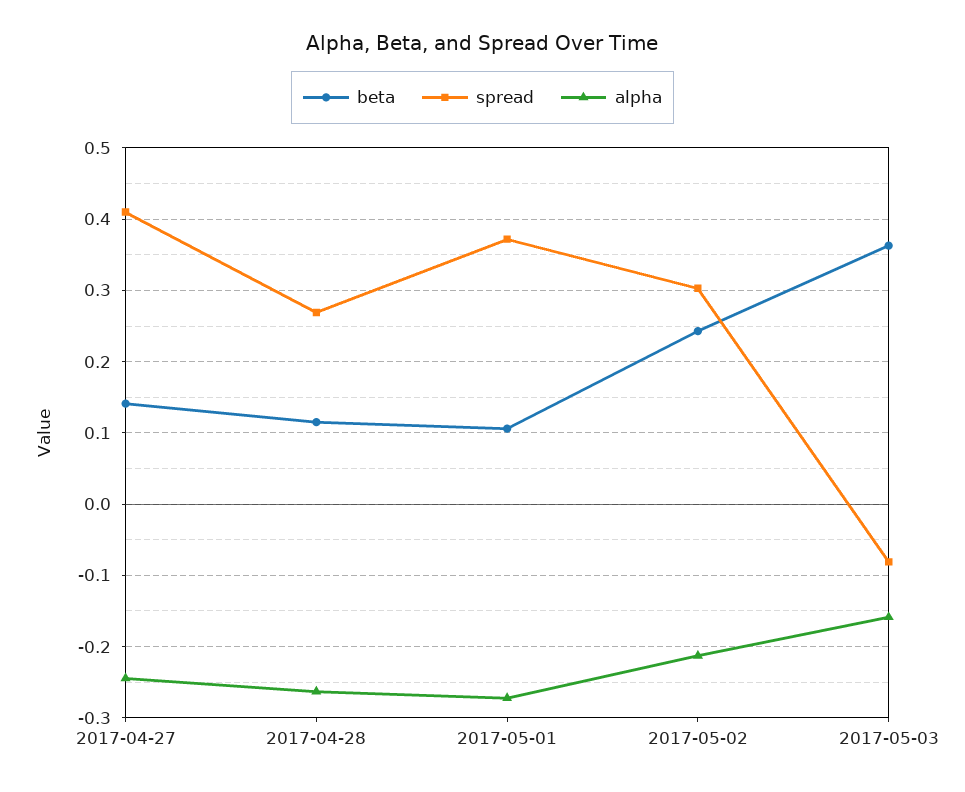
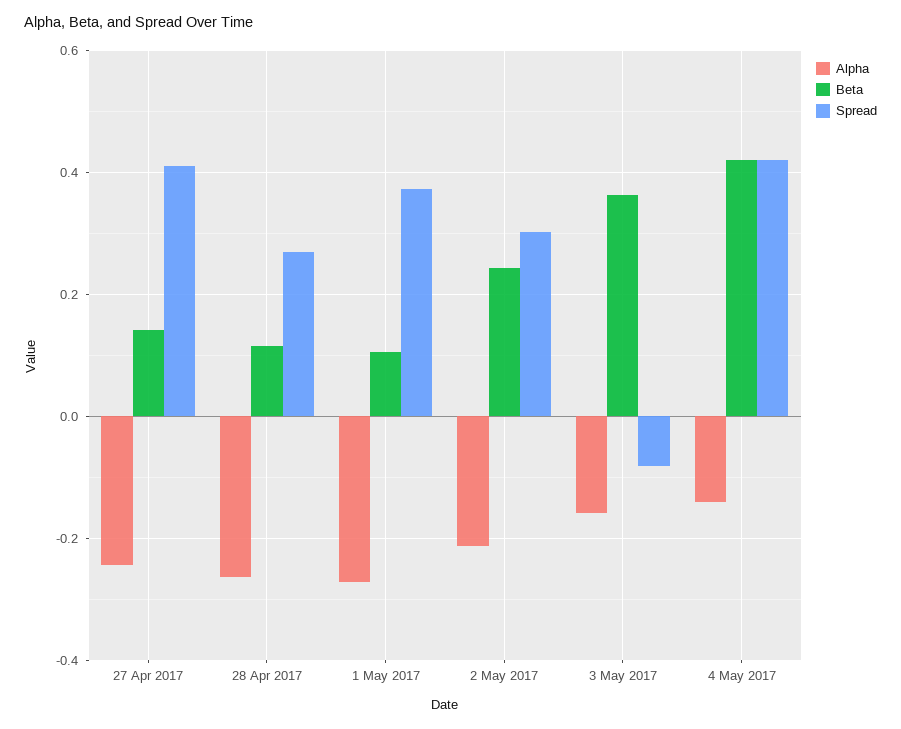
alpha, 4 May 2017: none -> -0.14
beta, 4 May 2017: none -> 0.42
spread, 4 May 2017: none -> 0.42

